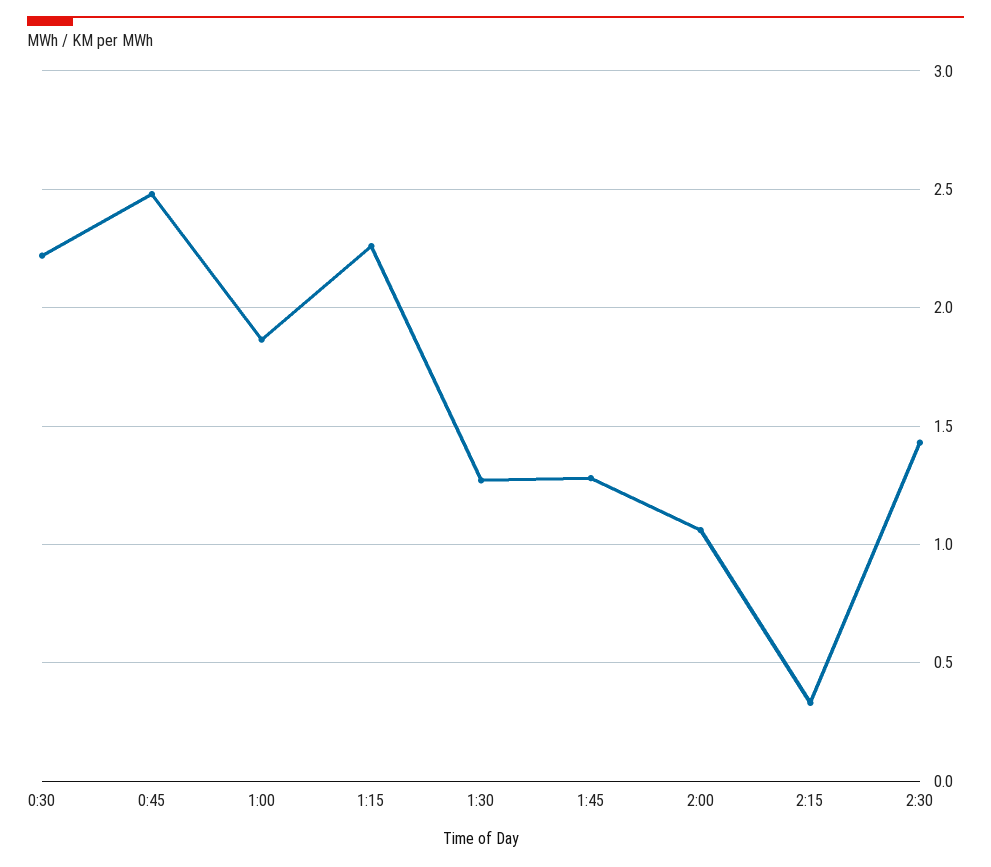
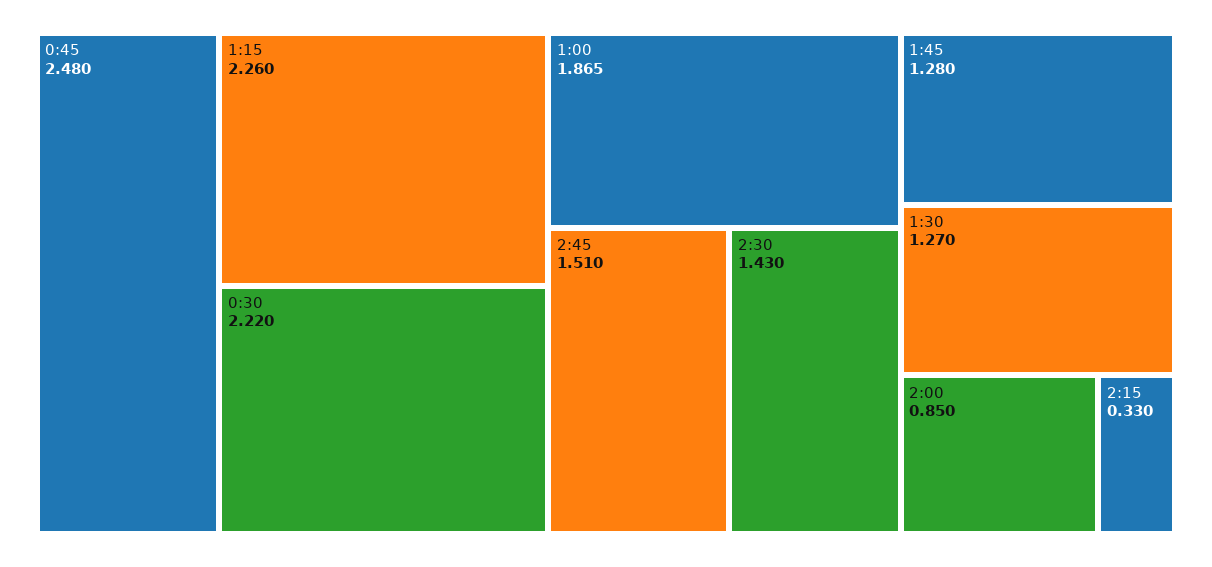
2:00: 1.05 -> 0.85
2:45: none -> 1.51

